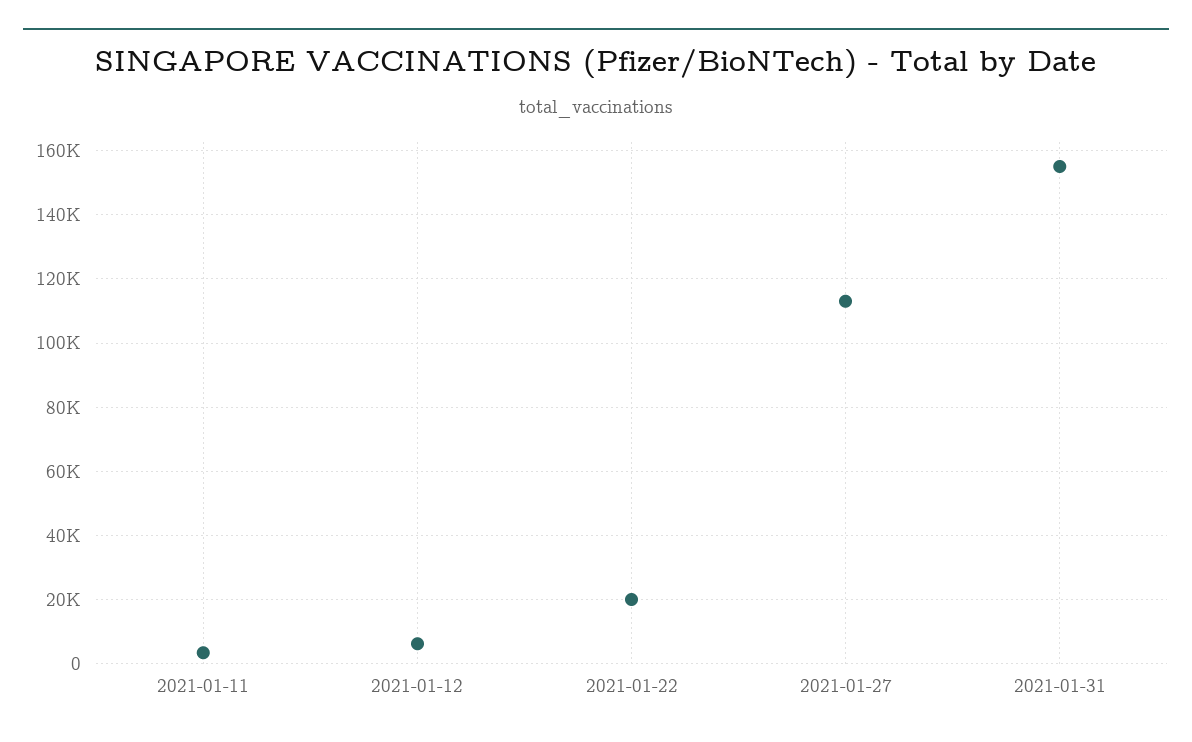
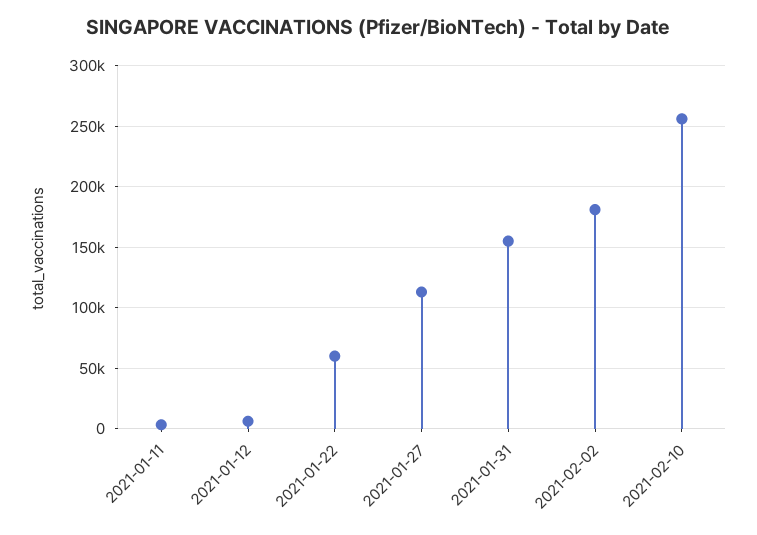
2021-01-22: 20000 -> 60000
2021-02-02: none -> 180000
2021-02-10: none -> 255000

